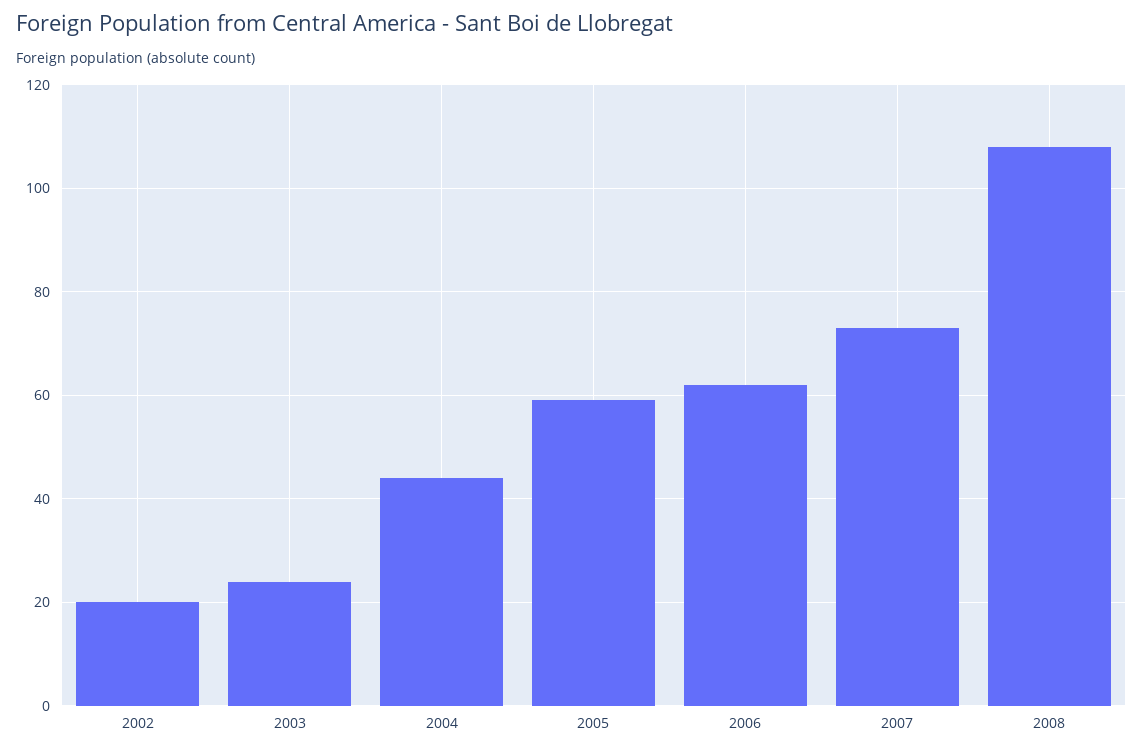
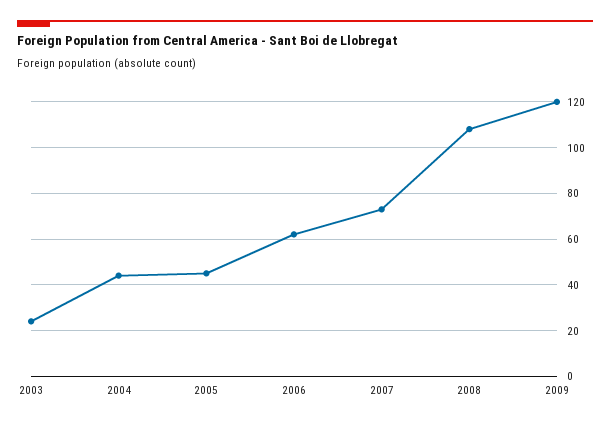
2002: 20 -> none
2005: 60 -> 45
2009: none -> 120

